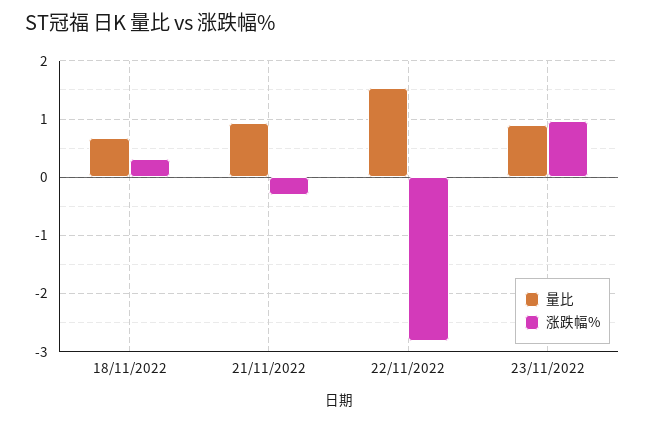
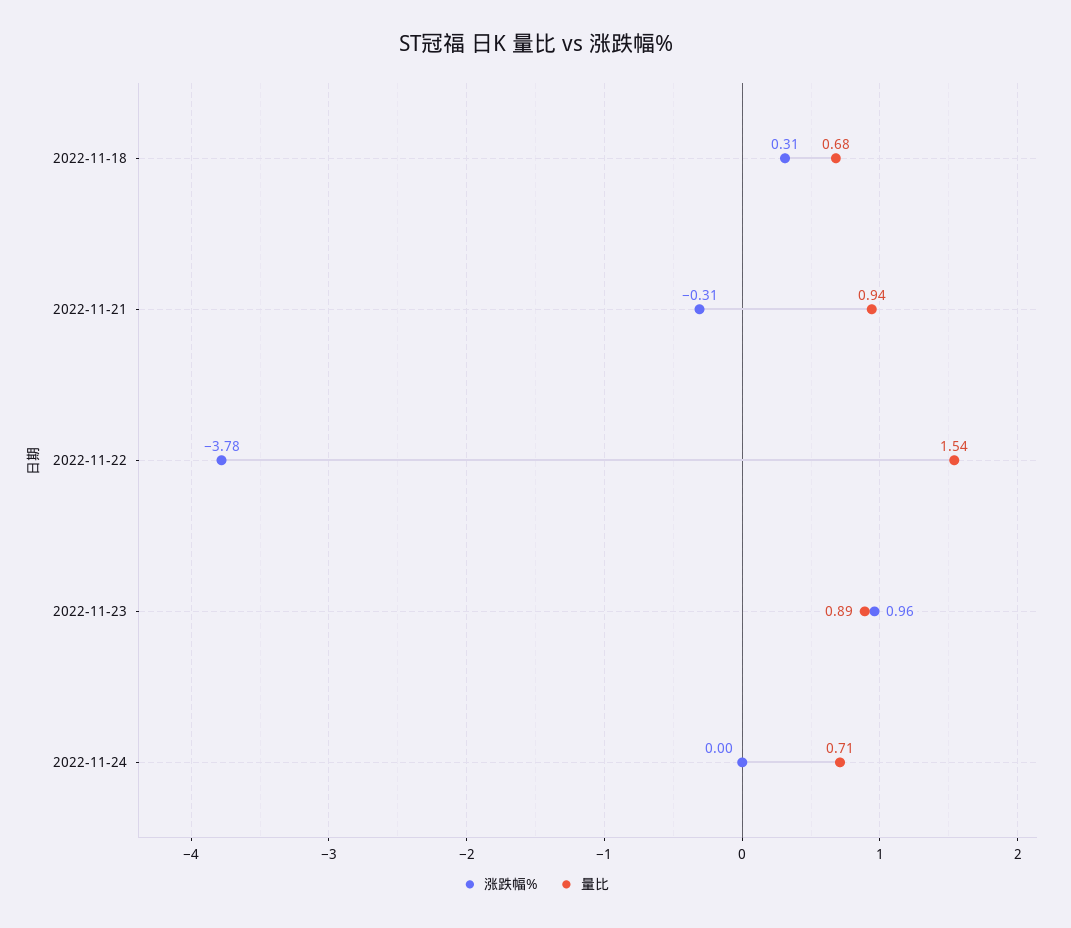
涨跌幅%, 22/11/2022: -2.8 -> -3.78
涨跌幅%, 2022-11-24: none -> 0
量比, 2022-11-24: none -> 0.71

